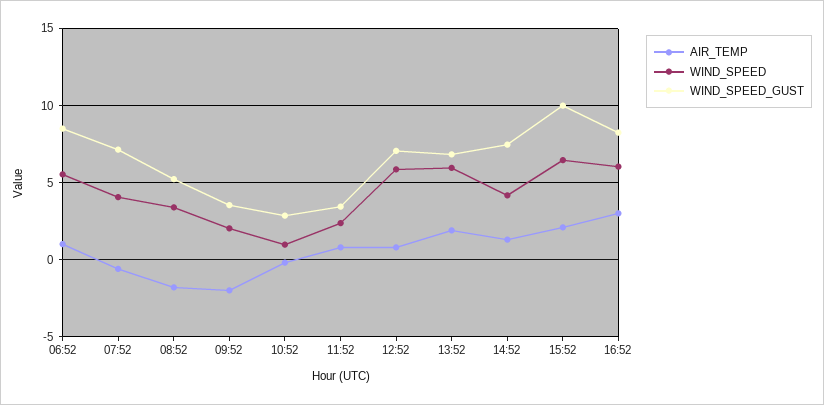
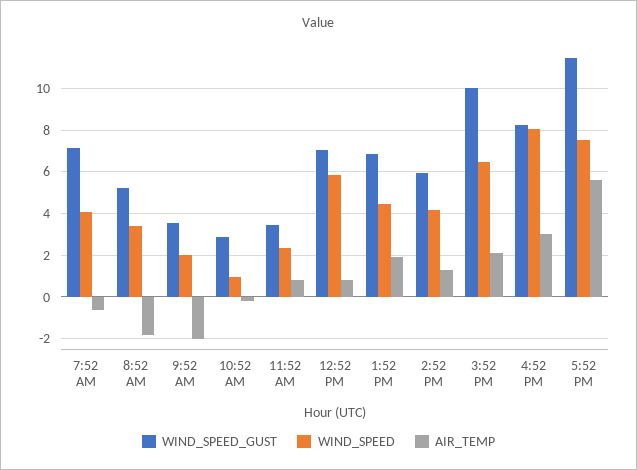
AIR_TEMP, 06:52: 1 -> none
WIND_SPEED, 06:52: 5.5 -> none
WIND_SPEED_GUST, 06:52: 8.5 -> none
WIND_SPEED, 13:52: 6 -> 4.5
WIND_SPEED_GUST, 14:52: 7.5 -> 6
WIND_SPEED, 16:52: 6 -> 8
WIND_SPEED_GUST, 5:52 PM: none -> 11.5
WIND_SPEED, 5:52 PM: none -> 7.5
AIR_TEMP, 5:52 PM: none -> 5.5

